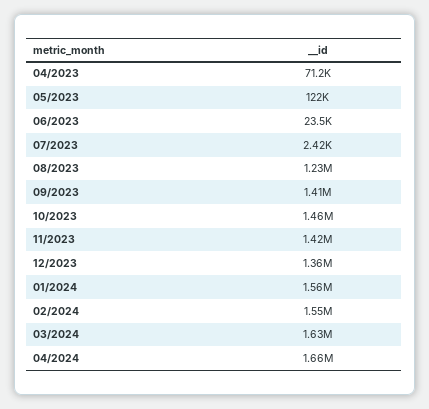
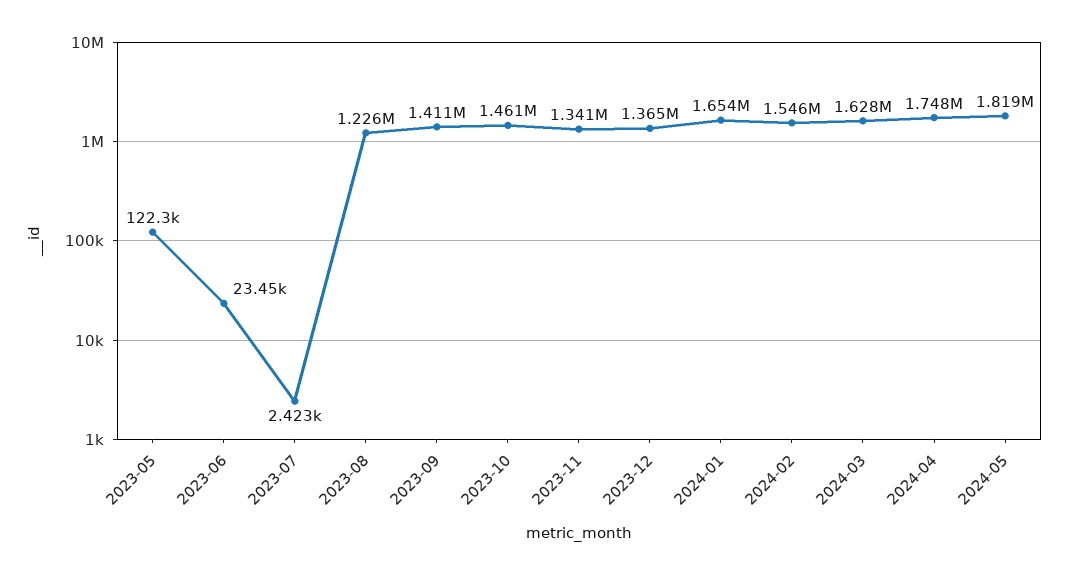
04/2023: 71200 -> none
11/2023: 1420000 -> 1341000
01/2024: 1560000 -> 1654000
04/2024: 1660000 -> 1748000
2024-05: none -> 1819000

